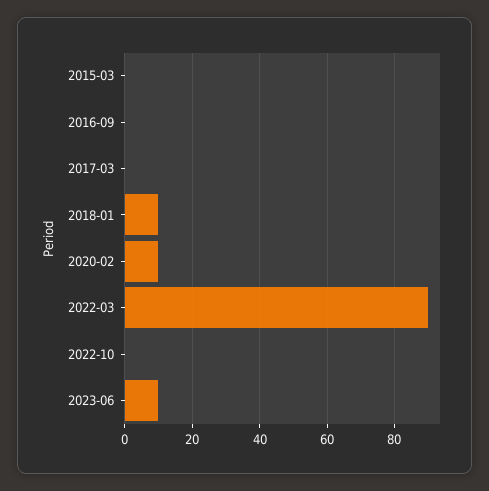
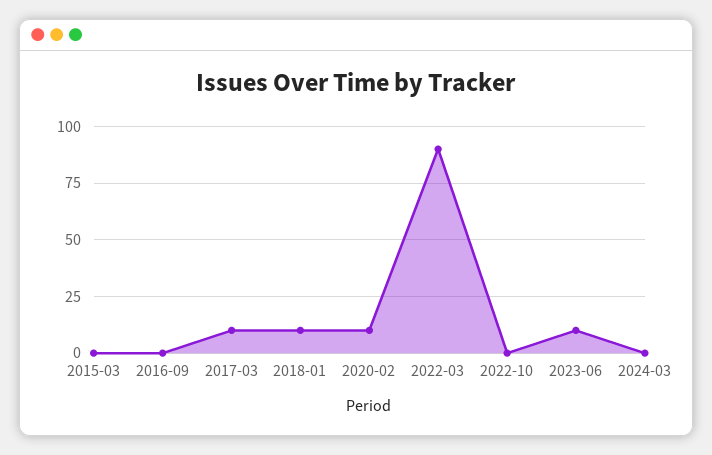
2017-03: 0 -> 10
2024-03: none -> 0

